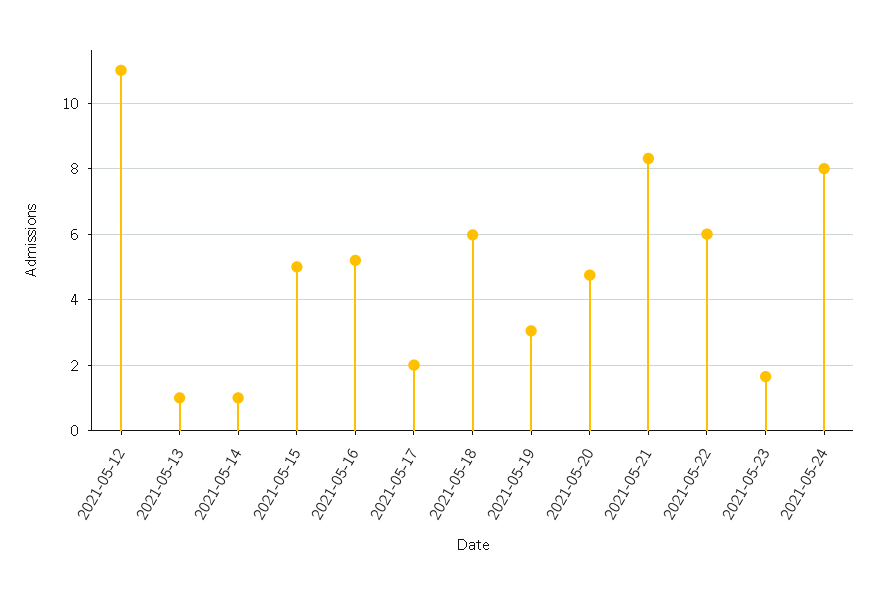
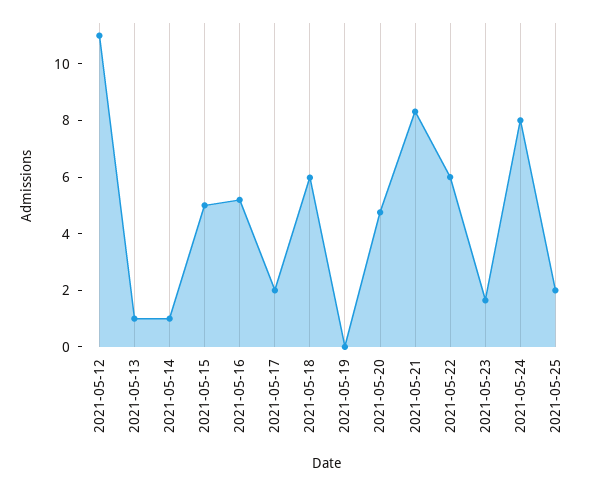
2021-05-19: 3 -> 0
2021-05-25: none -> 2

